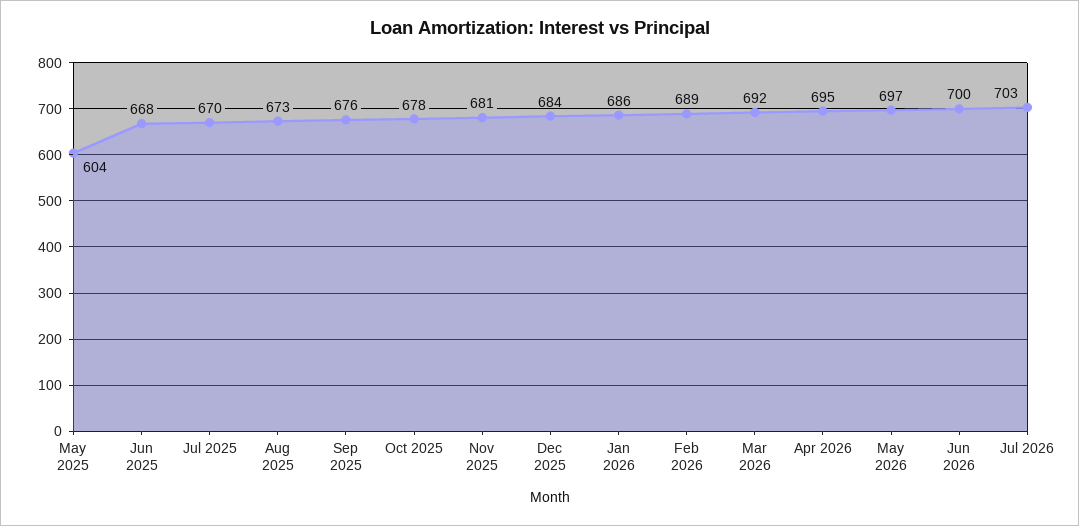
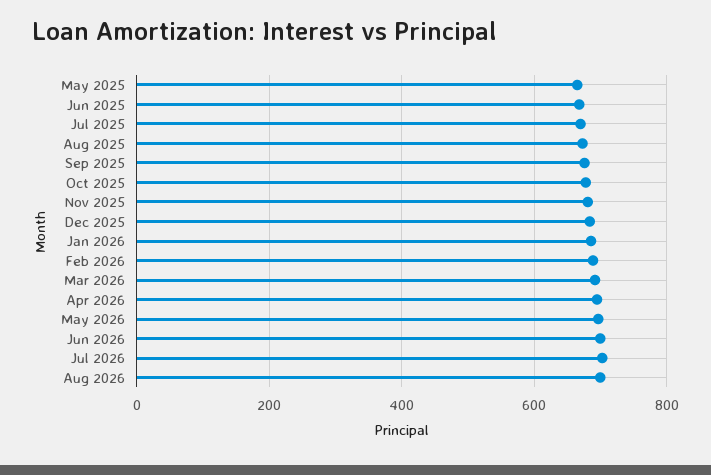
May 2025: 604 -> 660
Aug 2026: none -> 700

